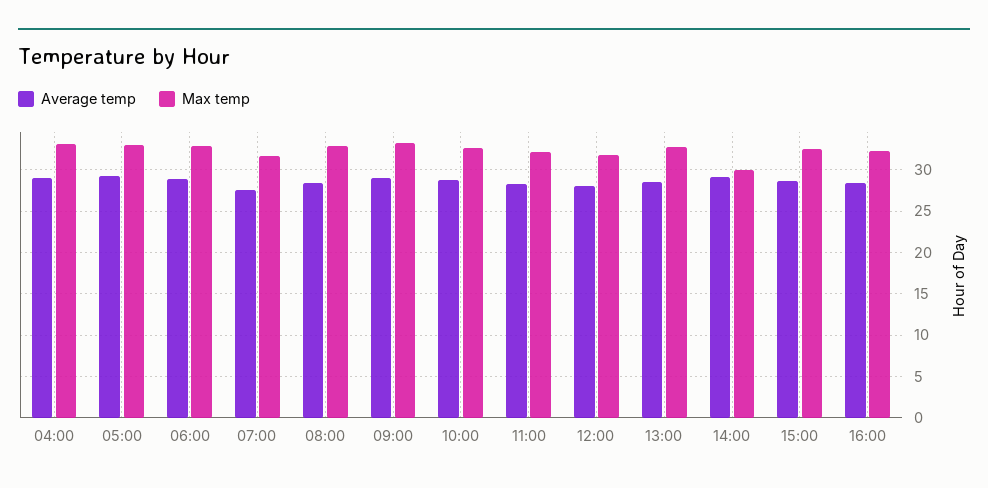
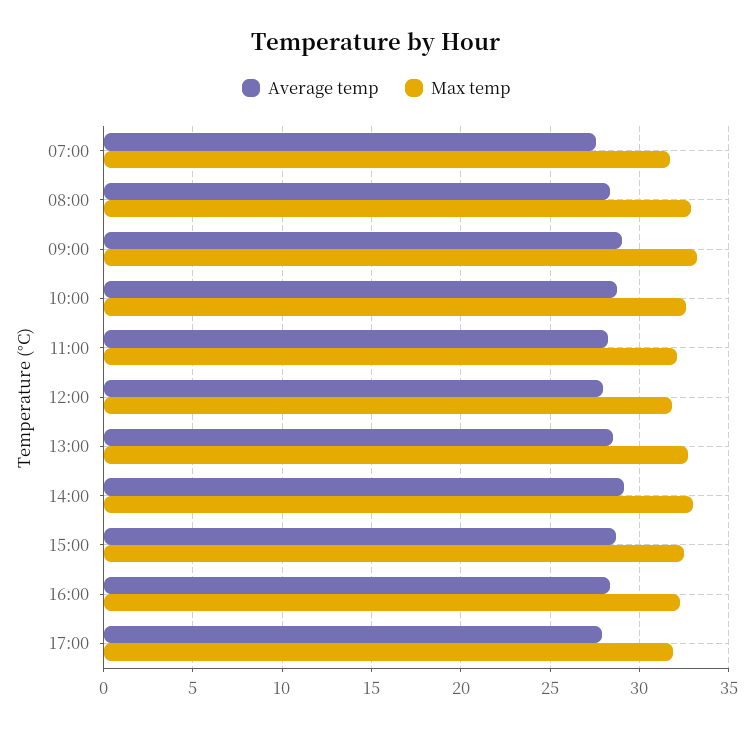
Average temp, 04:00: 29 -> none
Max temp, 04:00: 33 -> none
Average temp, 05:00: 29 -> none
Max temp, 05:00: 33 -> none
Average temp, 06:00: 29 -> none
Max temp, 06:00: 33 -> none
Max temp, 14:00: 30 -> 33
Average temp, 17:00: none -> 28
Max temp, 17:00: none -> 32

